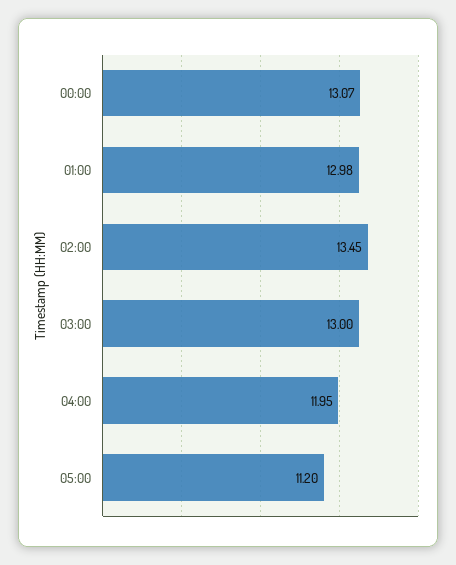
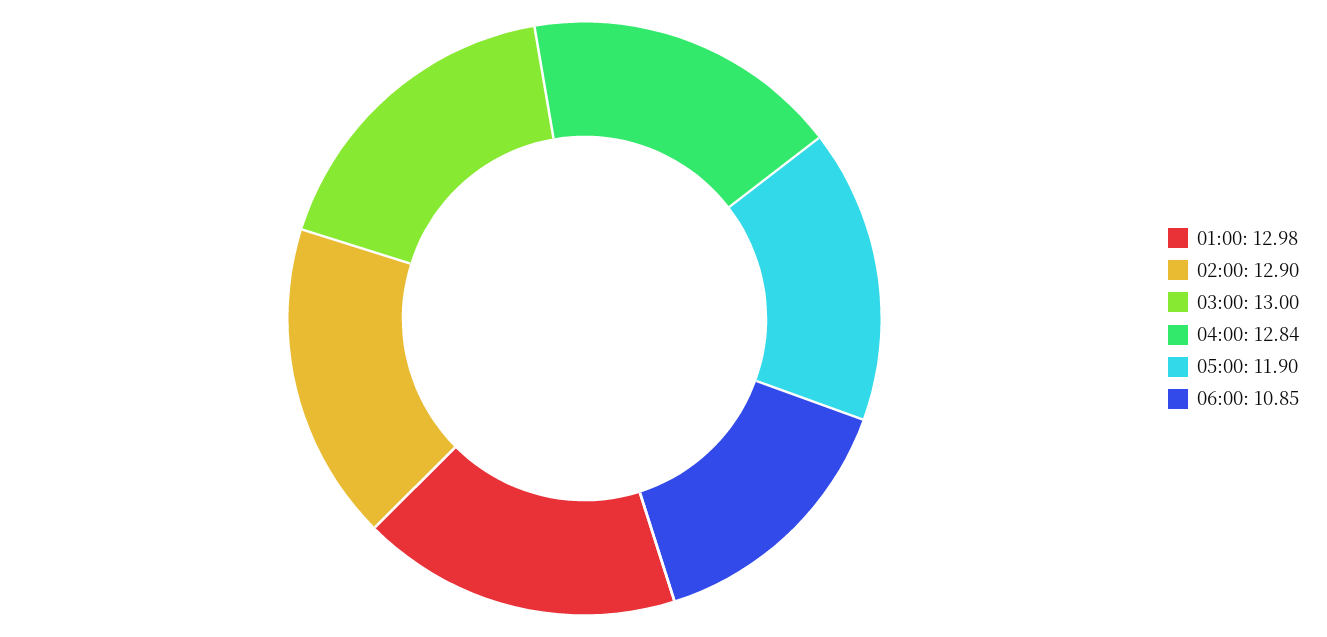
00:00: 13.07 -> none
02:00: 13.45 -> 12.9
04:00: 11.95 -> 12.84
05:00: 11.2 -> 11.9
06:00: none -> 10.85

